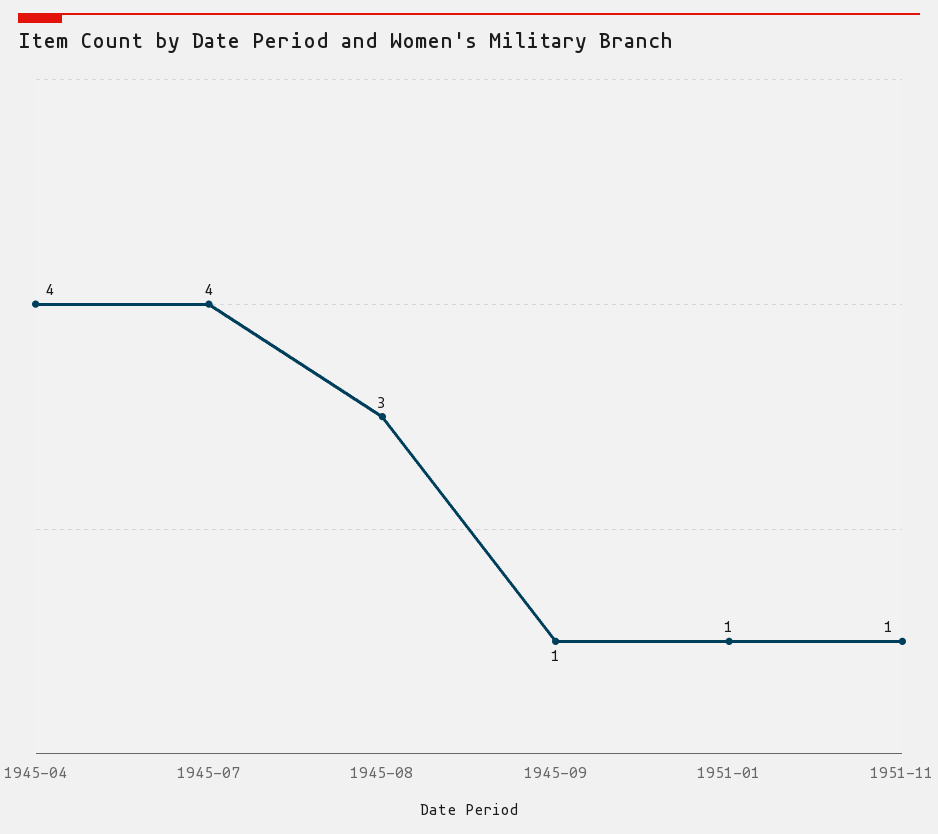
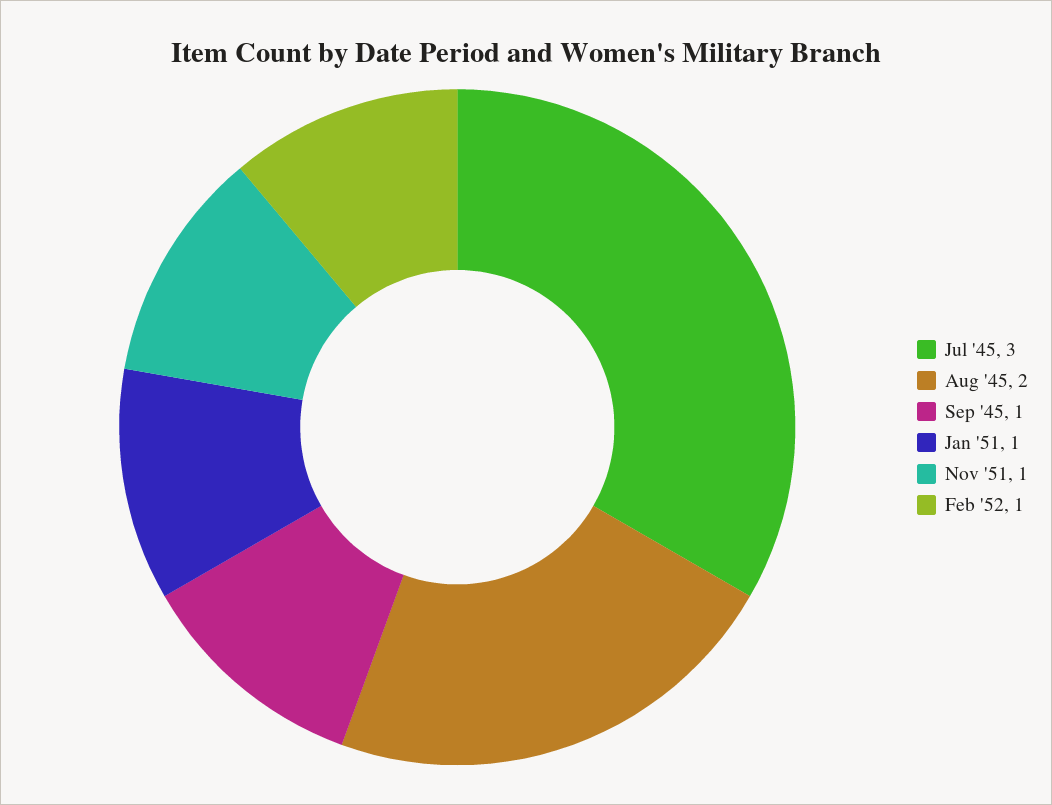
1945-04: 4 -> none
1945-07: 4 -> 3
1945-08: 3 -> 2
Feb '52: none -> 1

